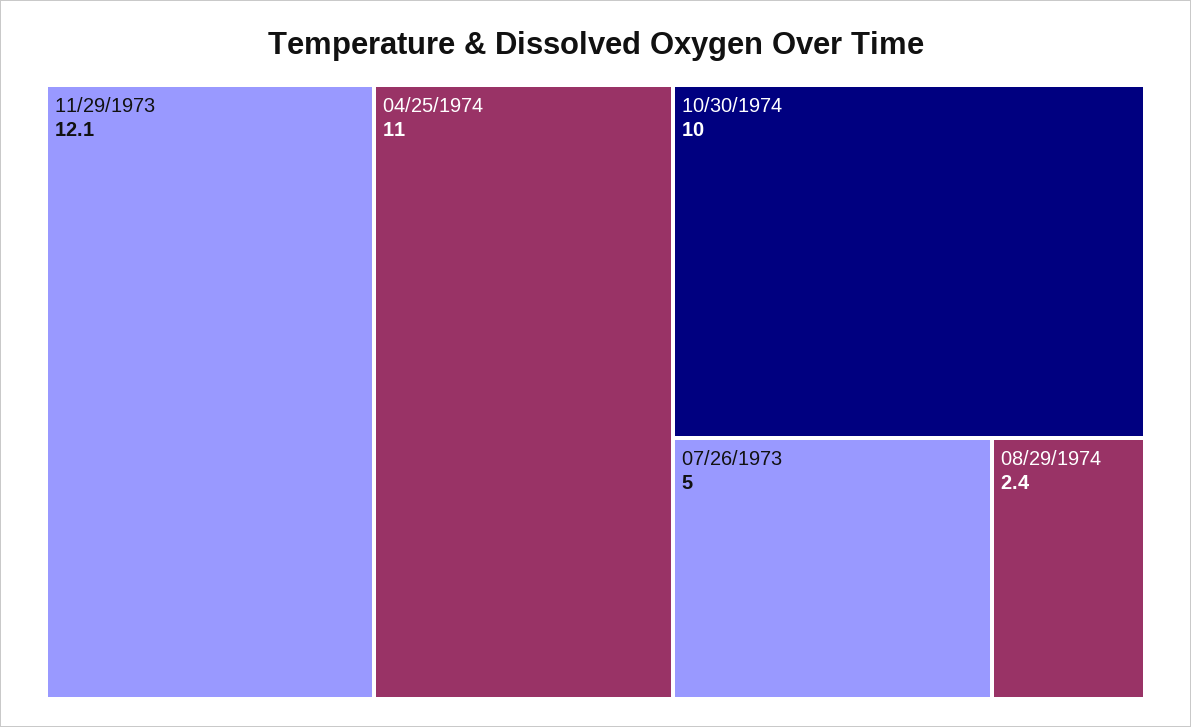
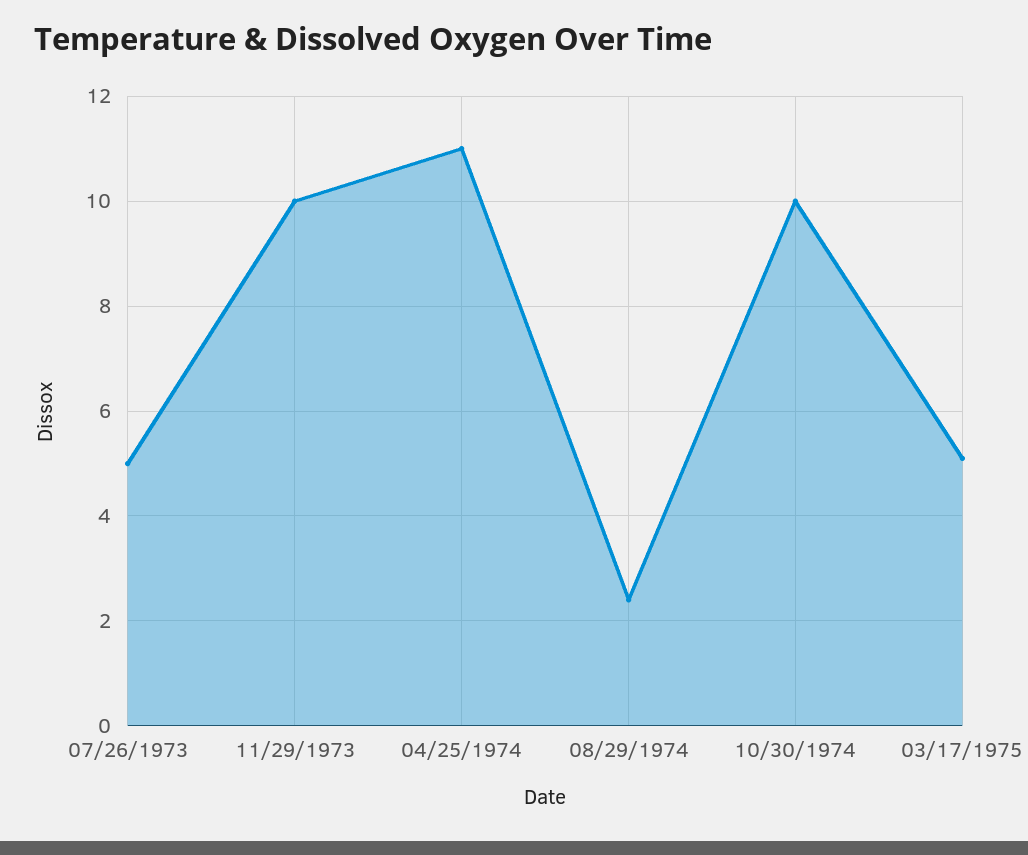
11/29/1973: 12.1 -> 10
03/17/1975: none -> 5

